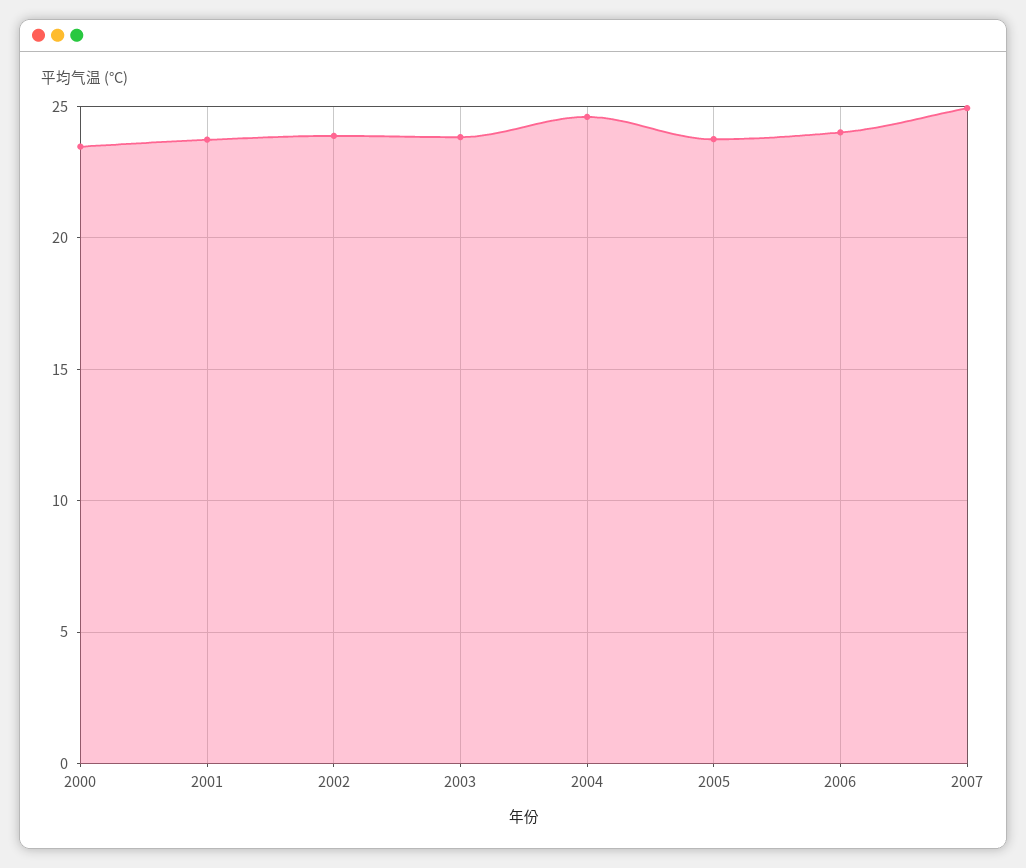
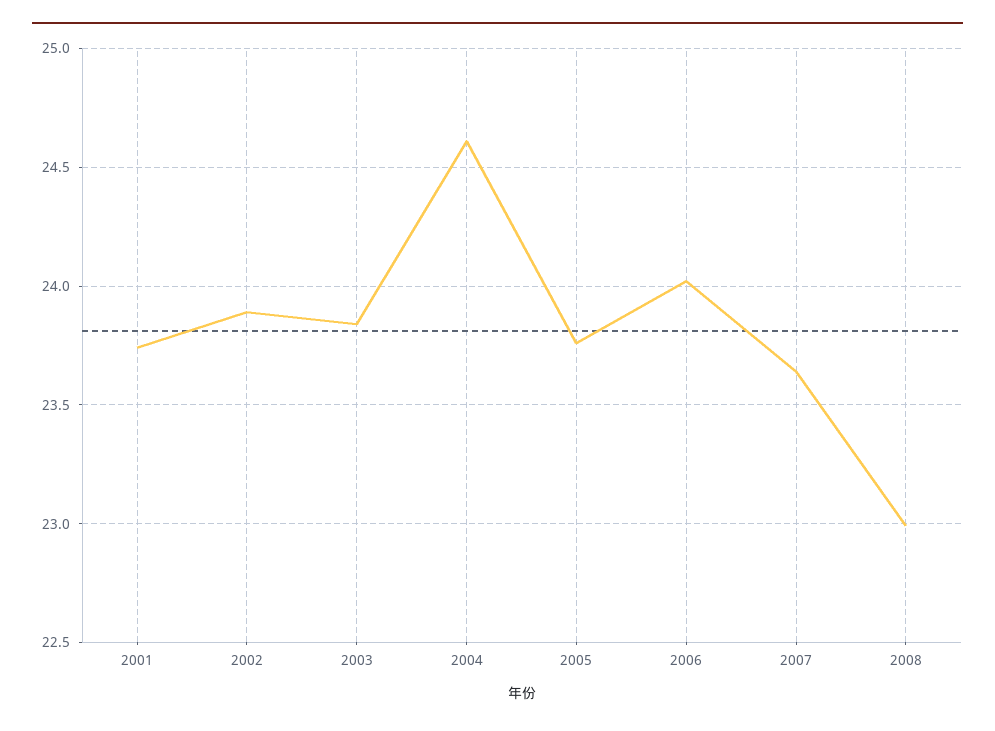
2000: 23.5 -> none
2007: 25 -> 23.65
2008: none -> 23

